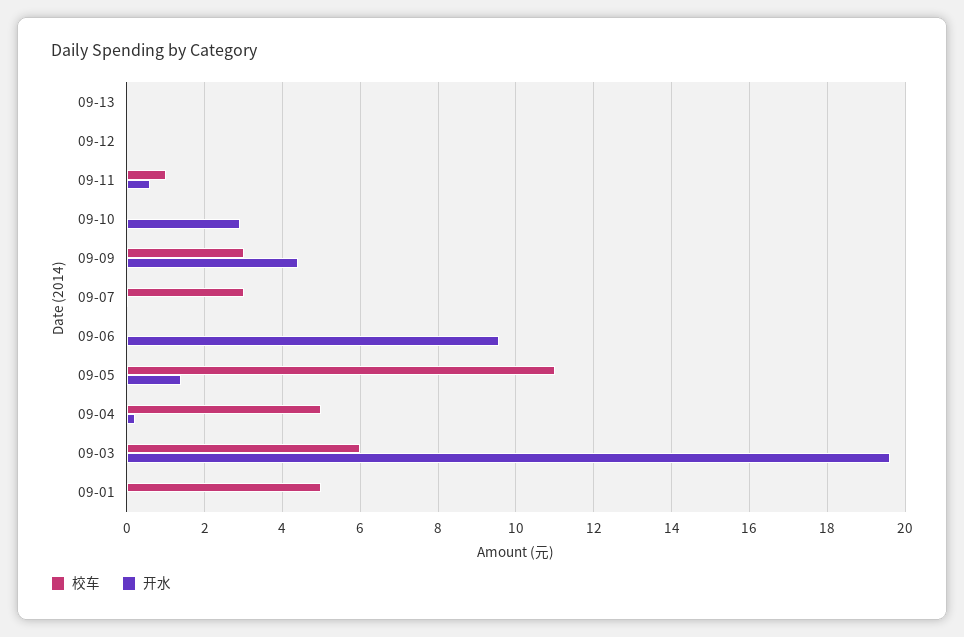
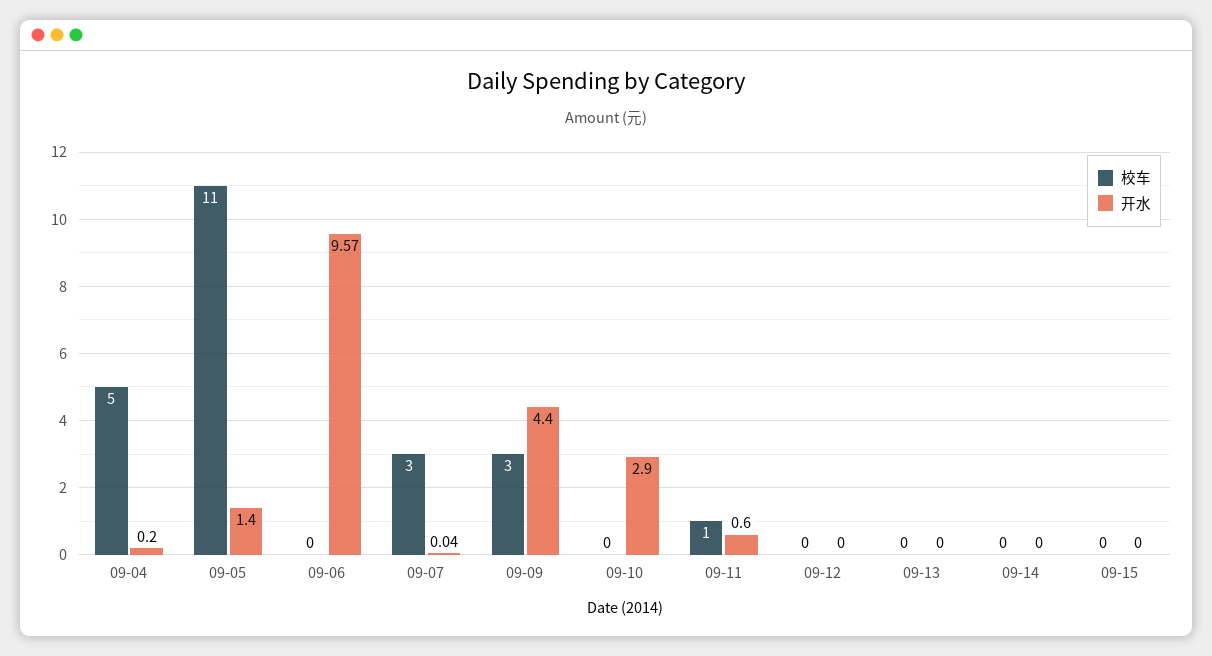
校车, 09-03: 6 -> none
开水, 09-03: 19.6 -> none
校车, 09-01: 5 -> none
开水, 09-01: 0 -> none
校车, 09-14: none -> 0
开水, 09-14: none -> 0
校车, 09-15: none -> 0
开水, 09-15: none -> 0

